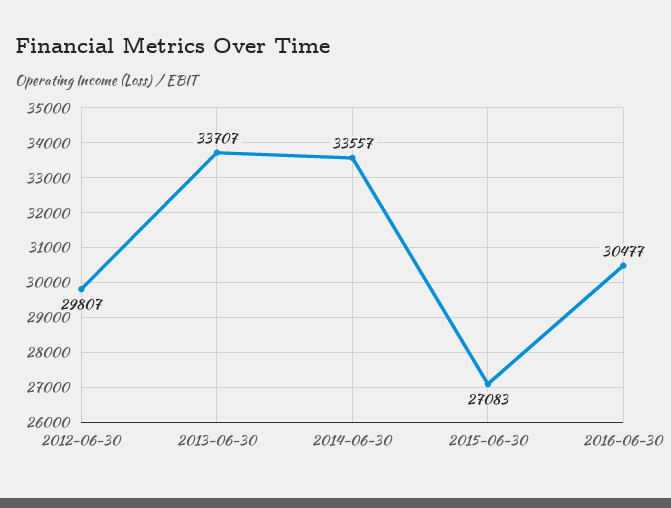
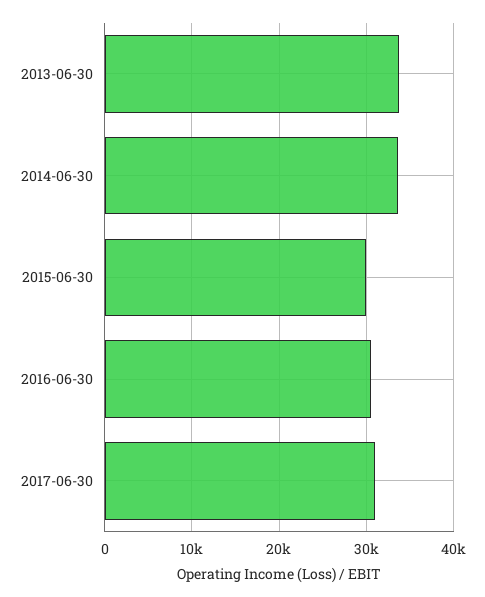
2012-06-30: 29807 -> none
2015-06-30: 27083 -> 30000
2017-06-30: none -> 31000

